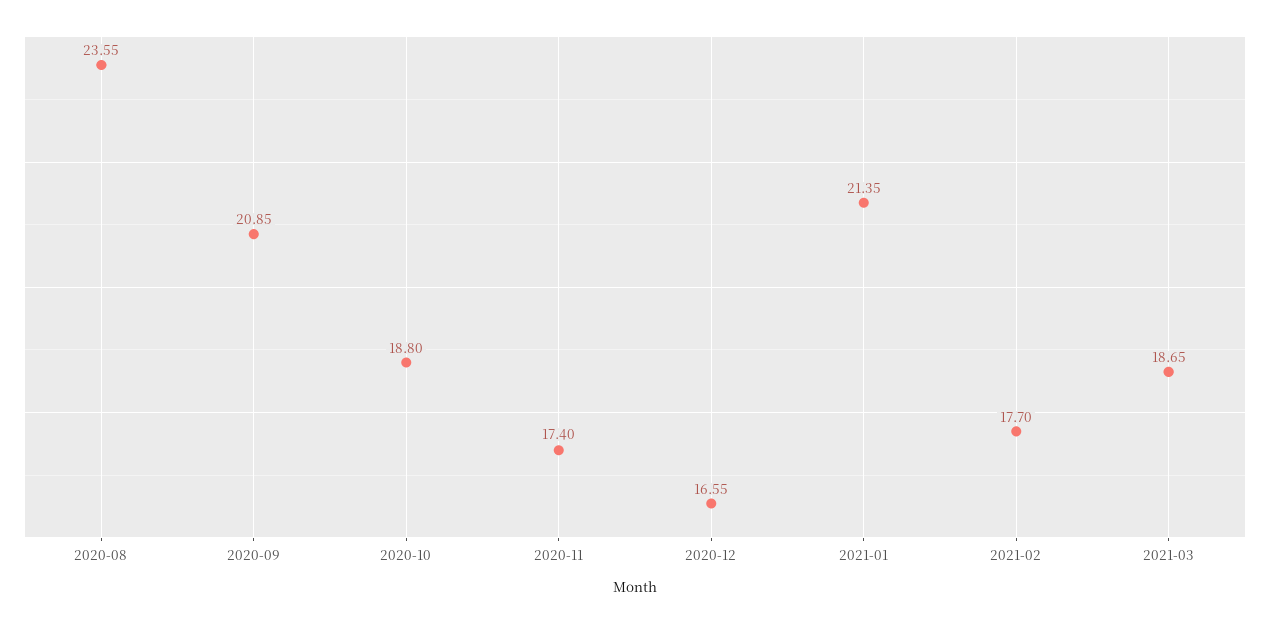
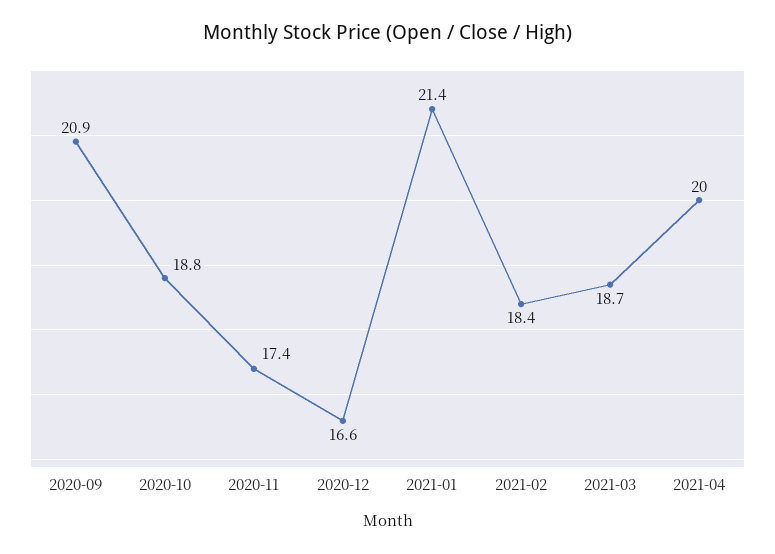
2020-08: 23.55 -> none
2021-02: 17.7 -> 18.4
2021-04: none -> 20

